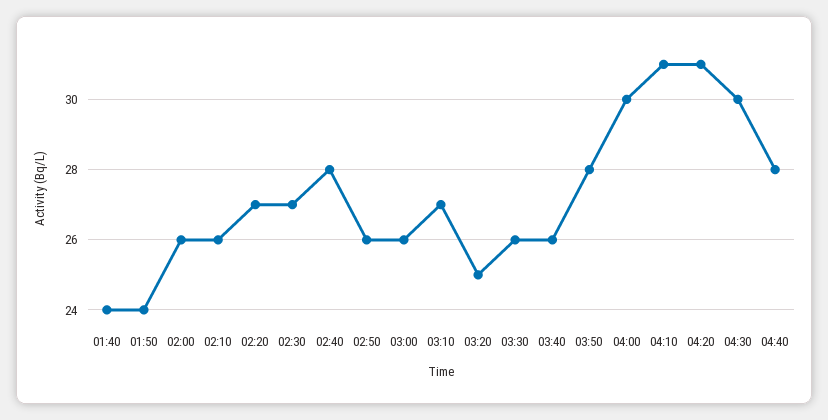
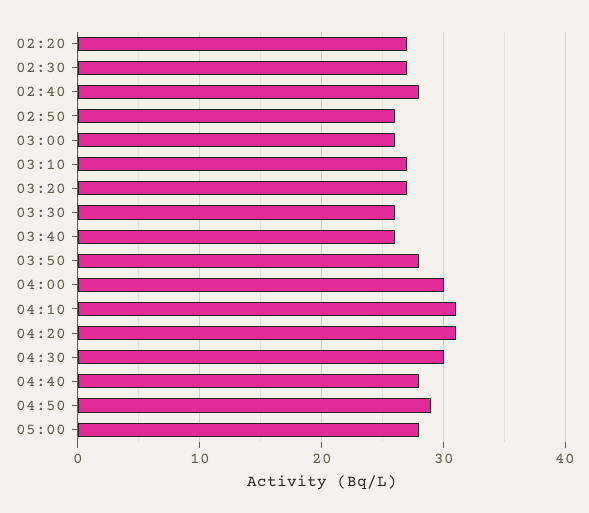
01:40: 24 -> none
01:50: 24 -> none
02:00: 26 -> none
02:10: 26 -> none
03:20: 25 -> 27
04:50: none -> 29
05:00: none -> 28

